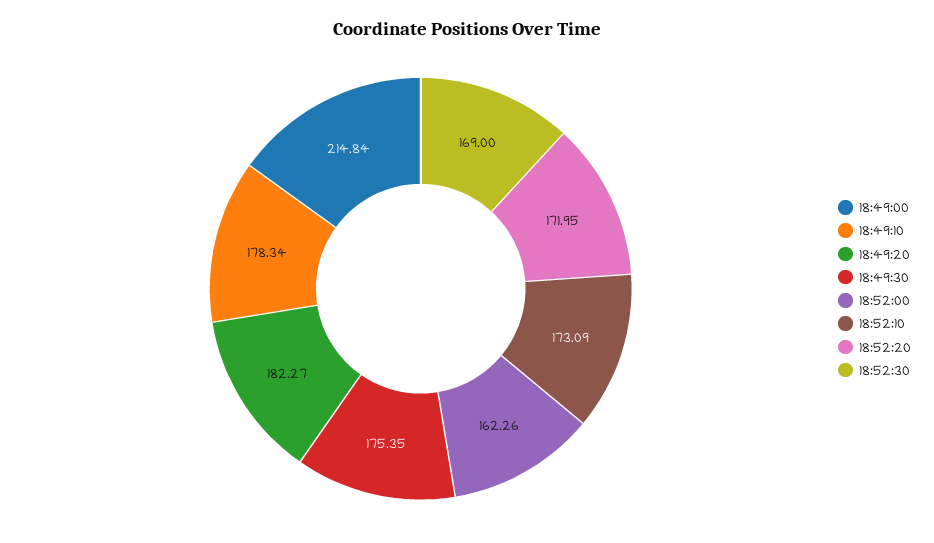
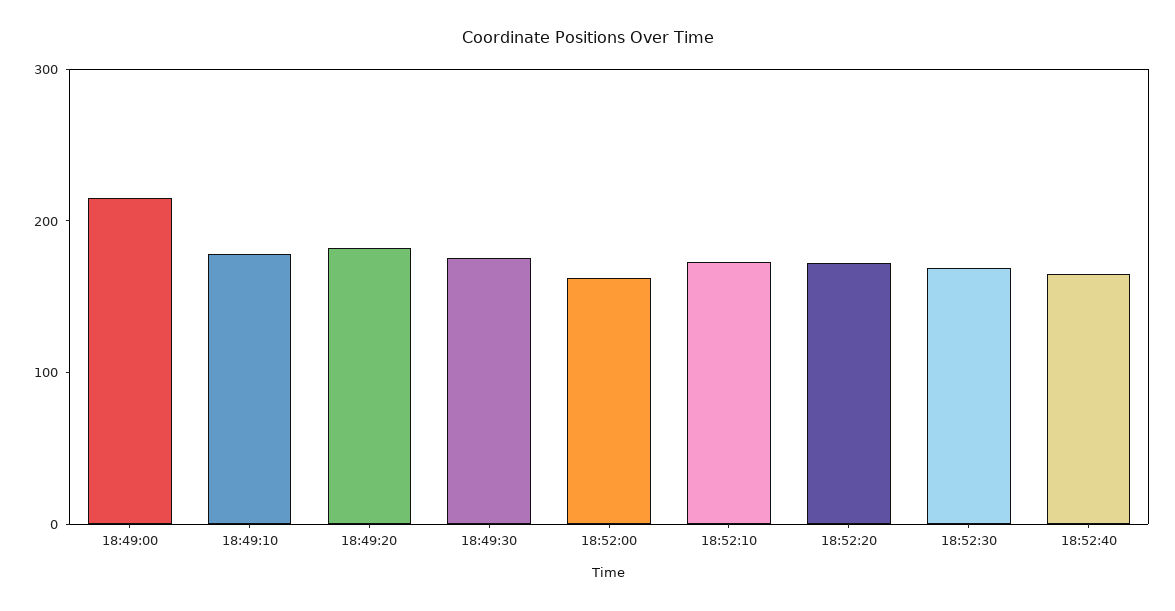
18:52:40: none -> 160

